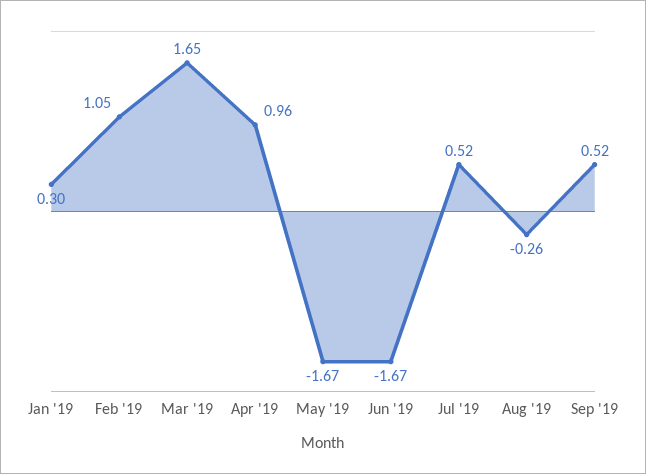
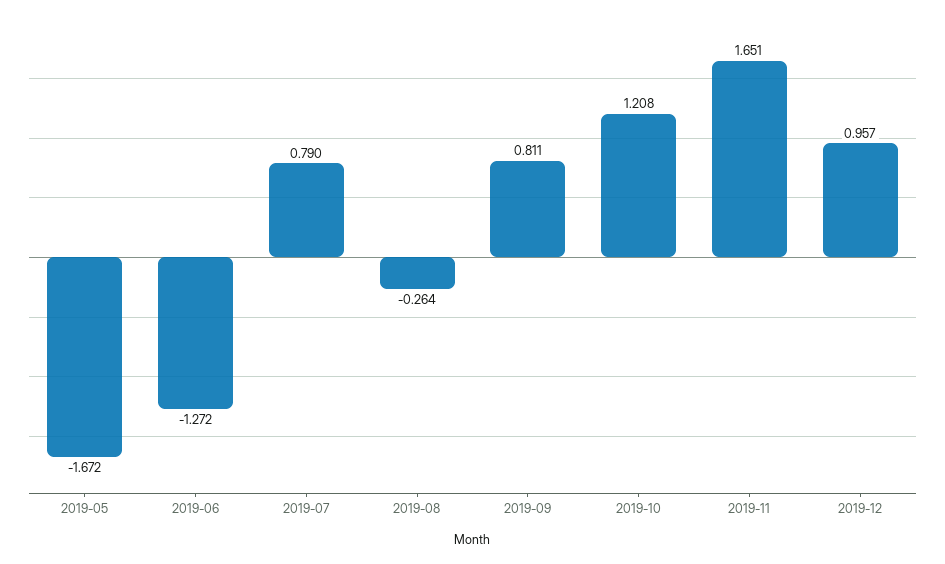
Jan '19: 0.3 -> none
Feb '19: 1.05 -> none
Mar '19: 1.65 -> none
Apr '19: 0.96 -> none
Jun '19: -1.67 -> -1.272
Jul '19: 0.52 -> 0.79
Sep '19: 0.52 -> 0.811
2019-10: none -> 1.208
2019-11: none -> 1.651
2019-12: none -> 0.957

